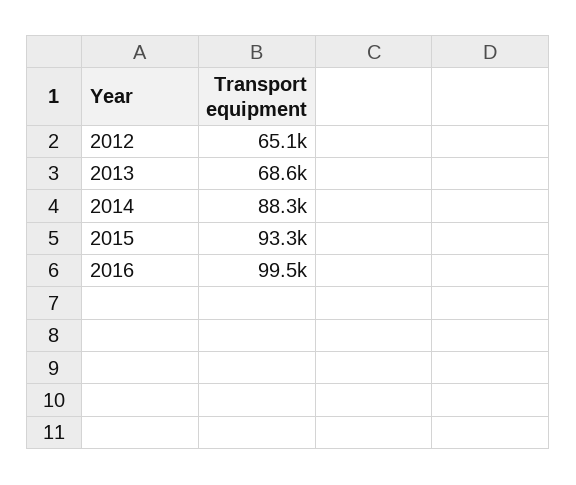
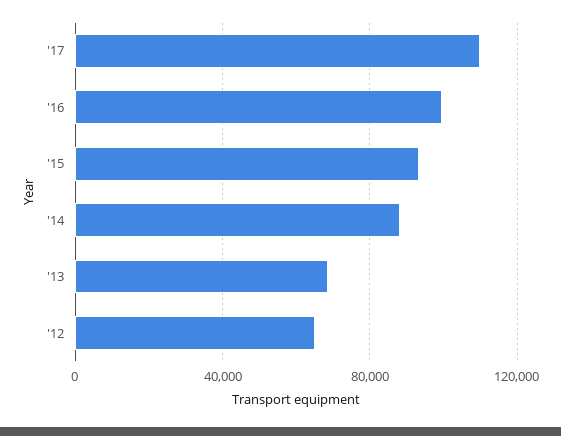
'17: none -> 110000

